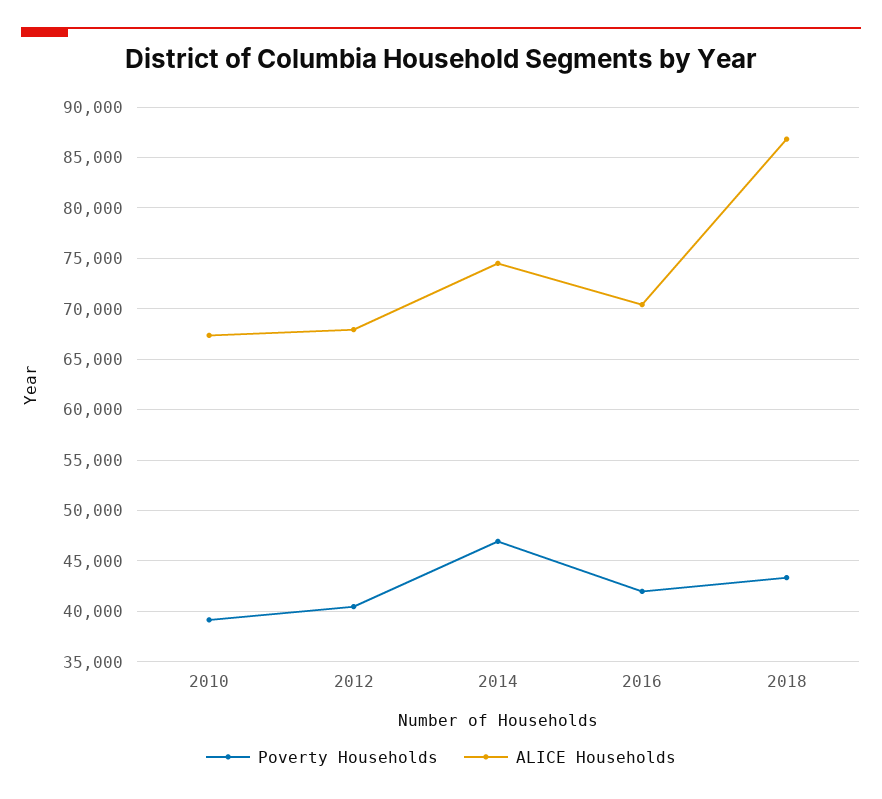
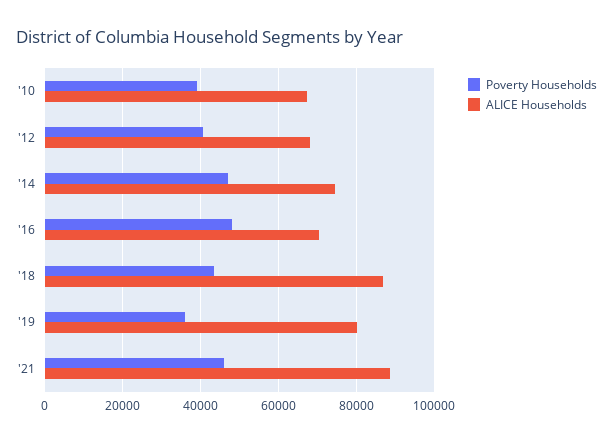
Poverty Households, 2016: 42000 -> 48000
Poverty Households, '19: none -> 36000
ALICE Households, '19: none -> 80000
Poverty Households, '21: none -> 46000
ALICE Households, '21: none -> 88000

